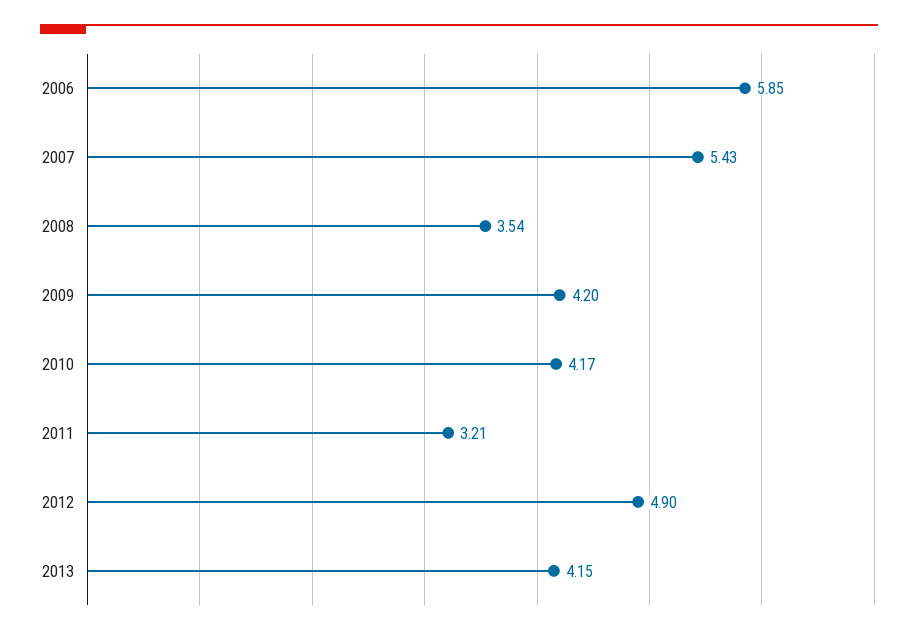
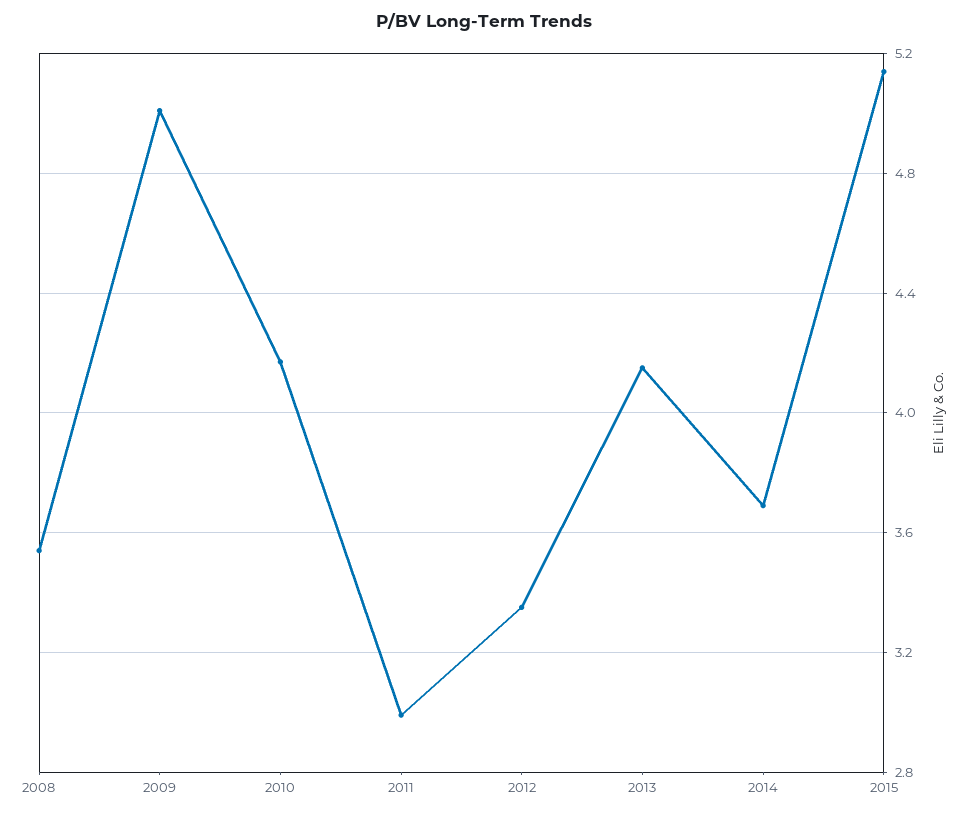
2006: 5.85 -> none
2007: 5.43 -> none
2009: 4.2 -> 5
2011: 3.21 -> 3
2012: 4.9 -> 3.35
2014: none -> 3.7
2015: none -> 5.15

